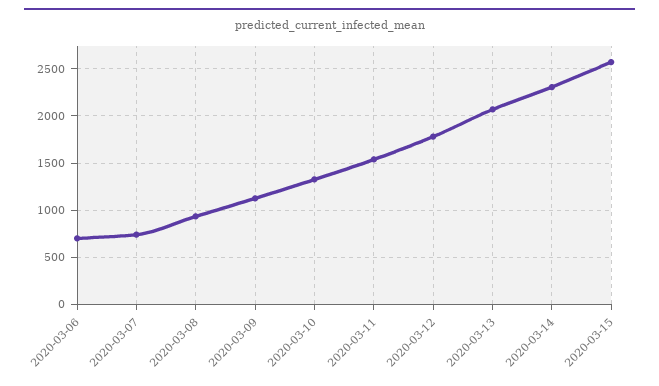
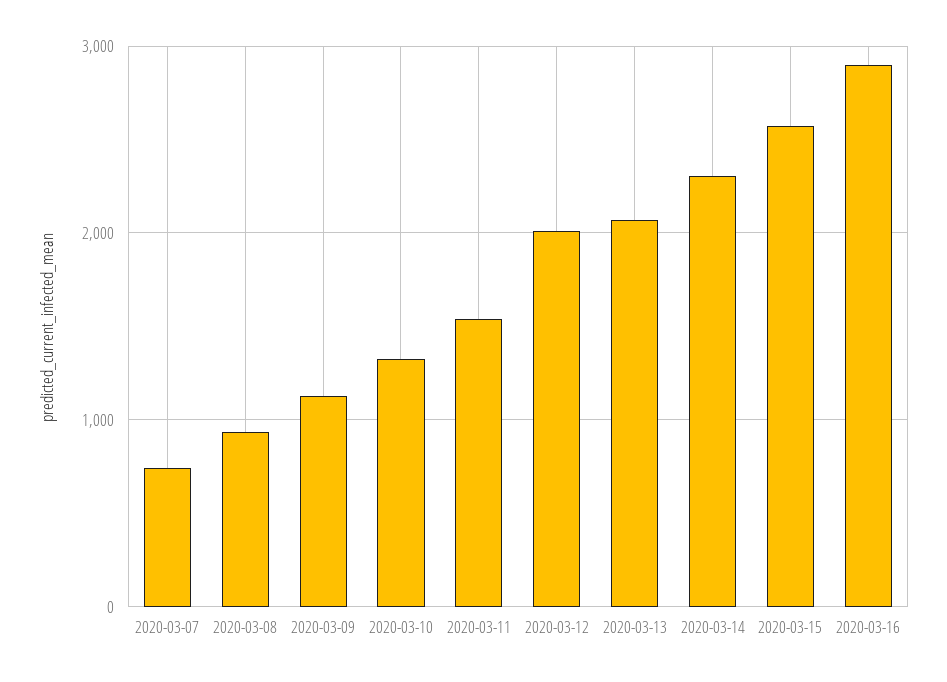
2020-03-06: 700 -> none
2020-03-12: 1800 -> 2000
2020-03-16: none -> 2900

